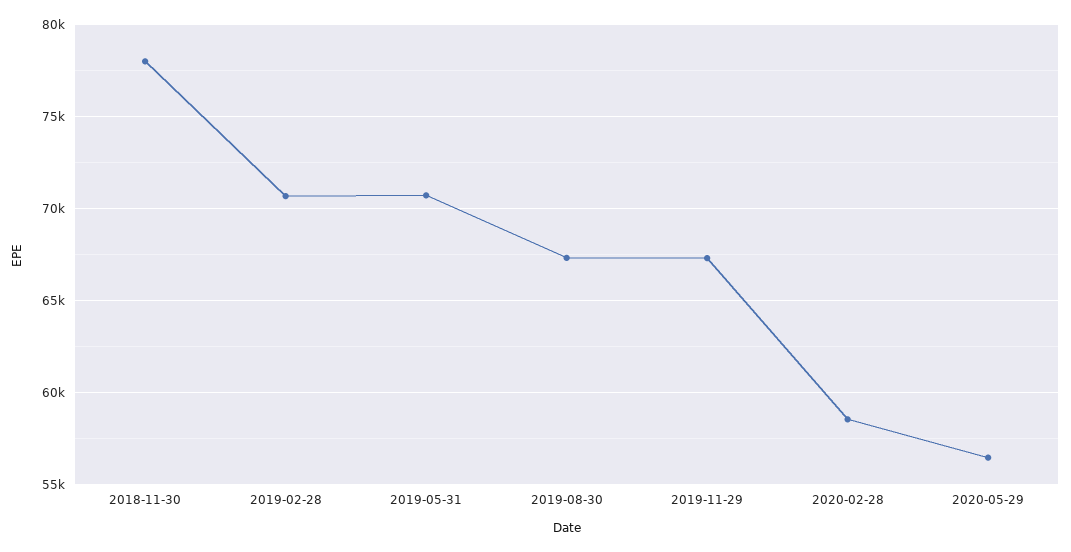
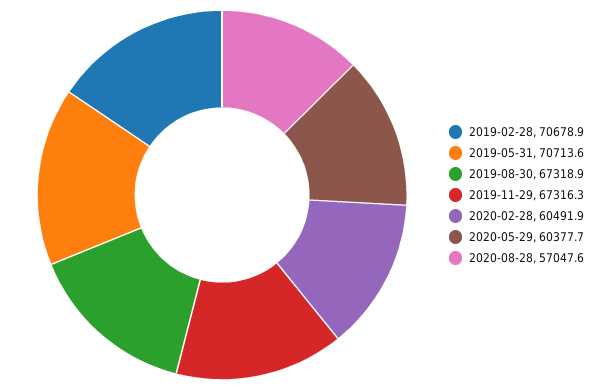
2018-11-30: 78000 -> none
2020-02-28: 58500 -> 60491.9
2020-05-29: 56500 -> 60377.7
2020-08-28: none -> 57047.6

